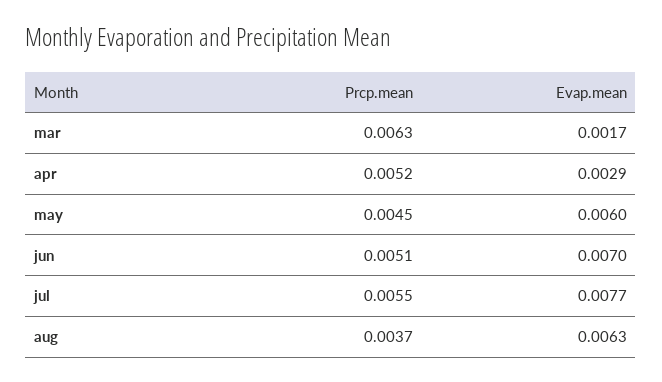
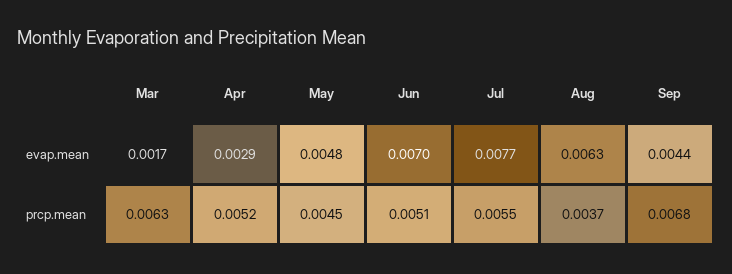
Evap.mean, may: 0.006 -> 0.0048
Evap.mean, Sep: none -> 0.0044
Prcp.mean, Sep: none -> 0.0068

